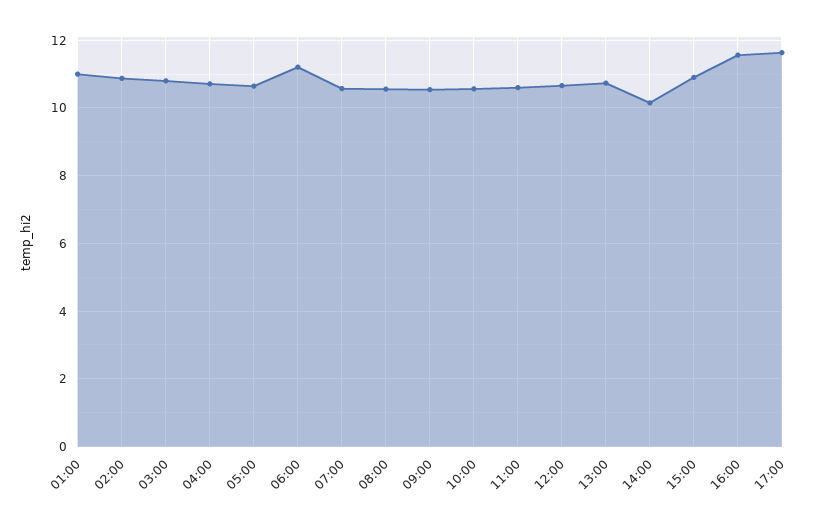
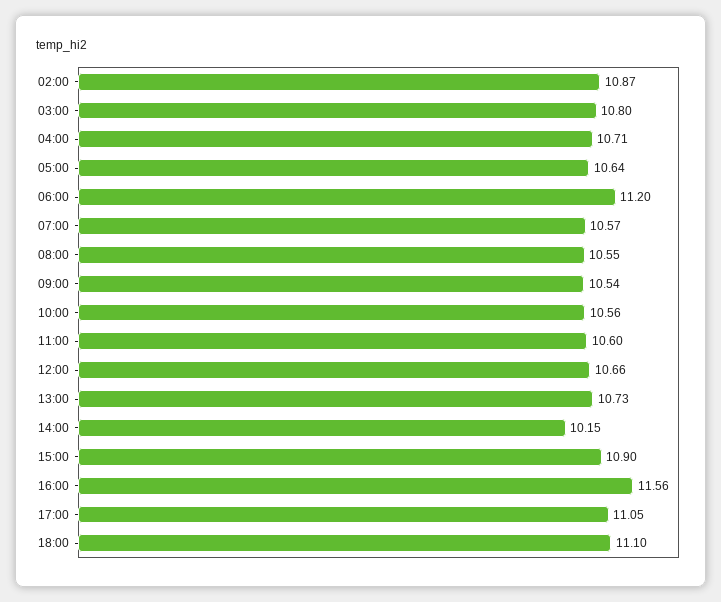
01:00: 11 -> none
17:00: 11.6 -> 11.05
18:00: none -> 11.1

